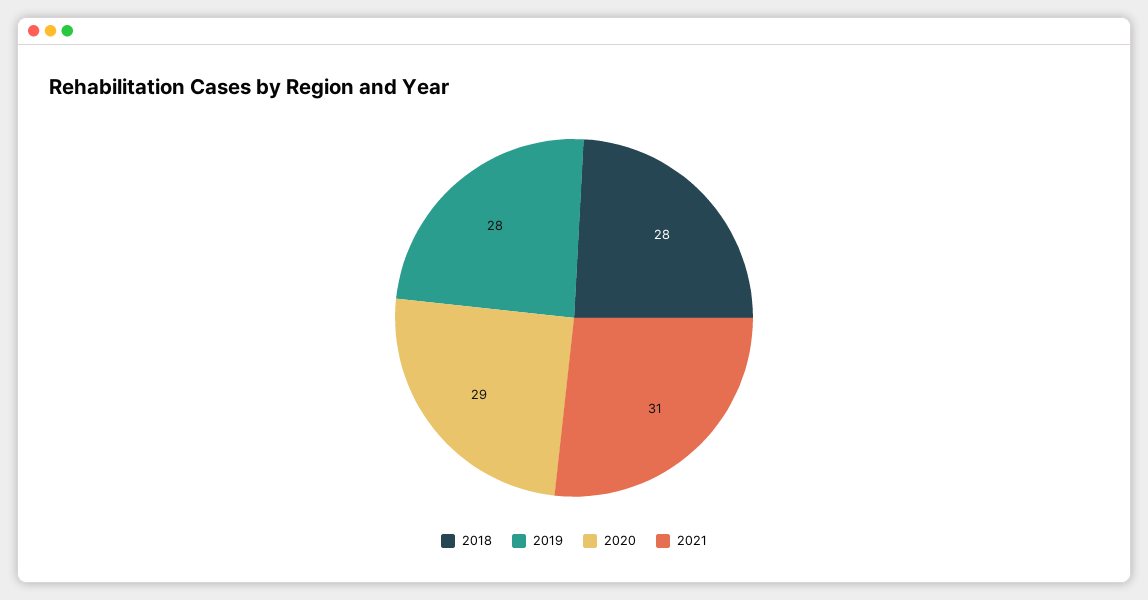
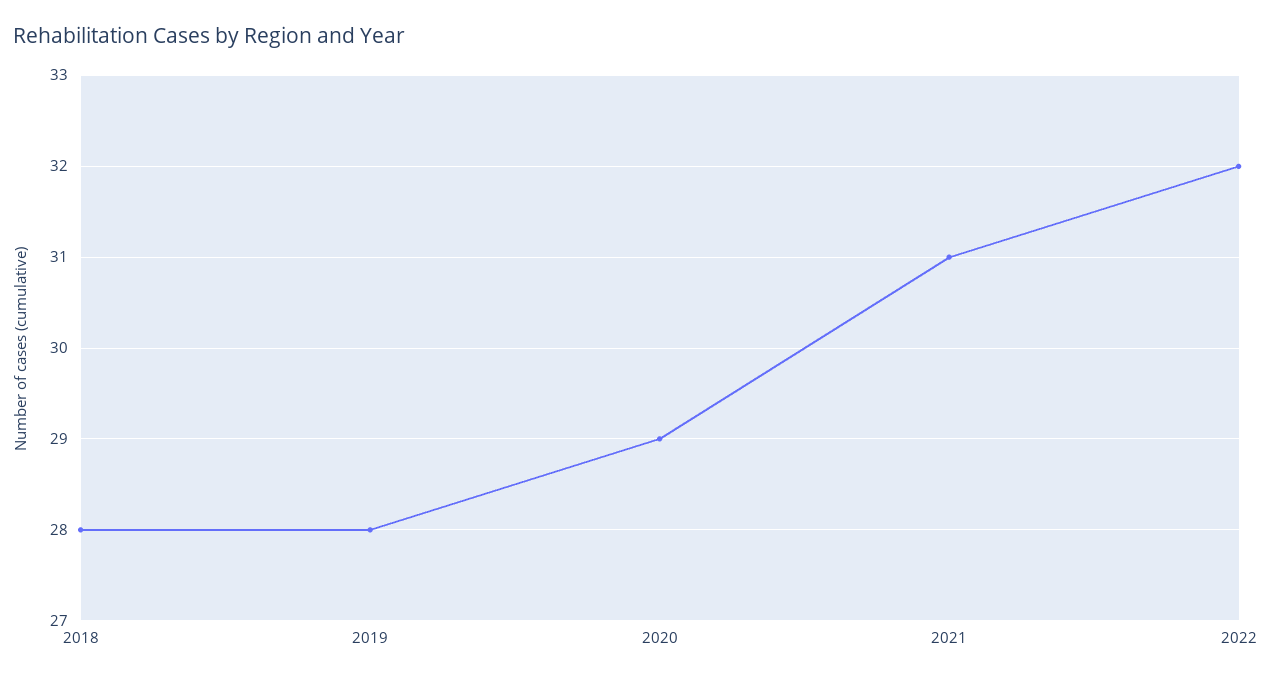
2022: none -> 32

